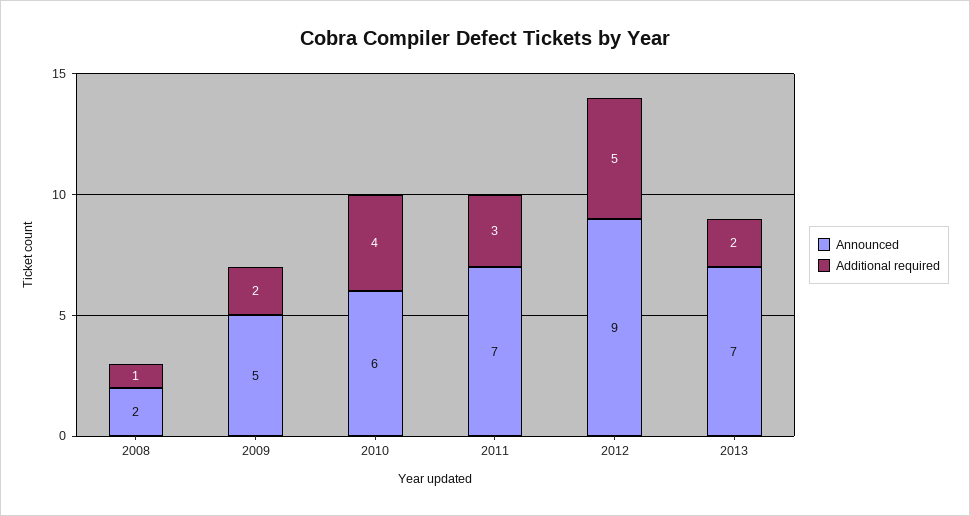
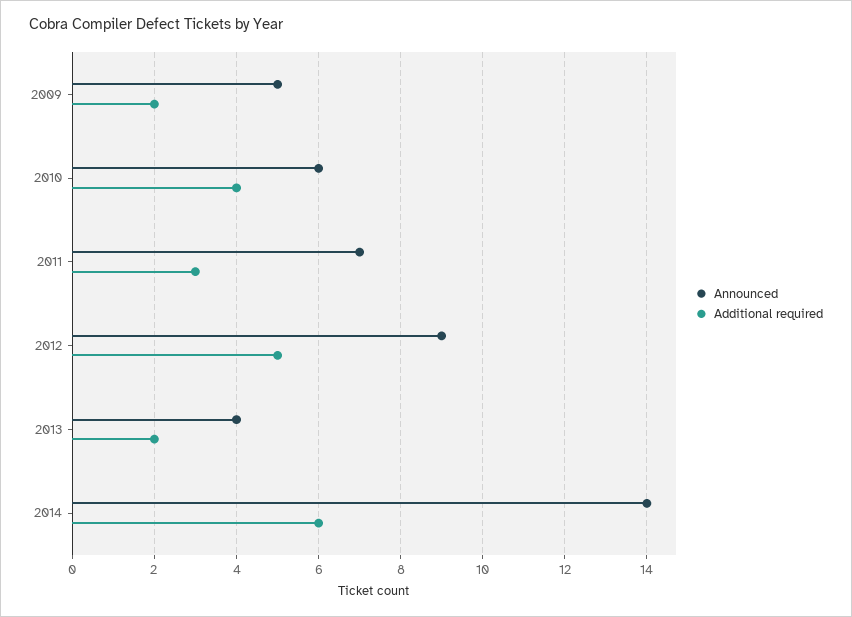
Announced, 2008: 2 -> none
Additional required, 2008: 1 -> none
Announced, 2013: 7 -> 4
Announced, 2014: none -> 14
Additional required, 2014: none -> 6

